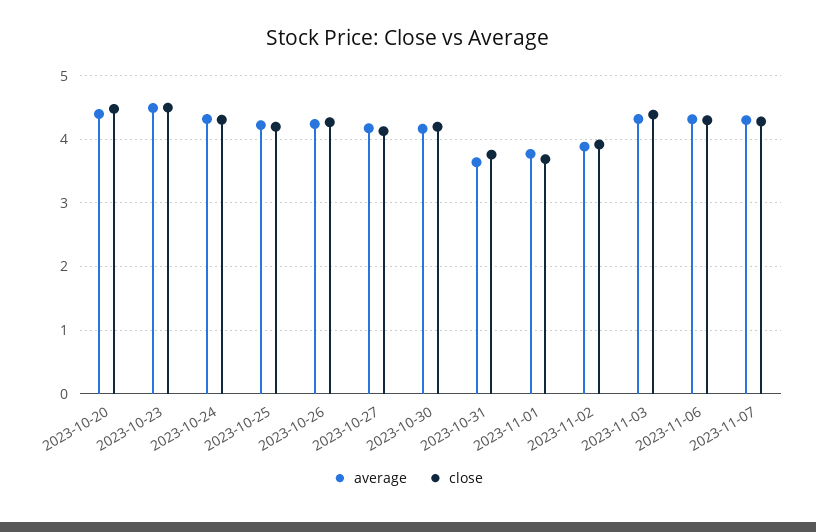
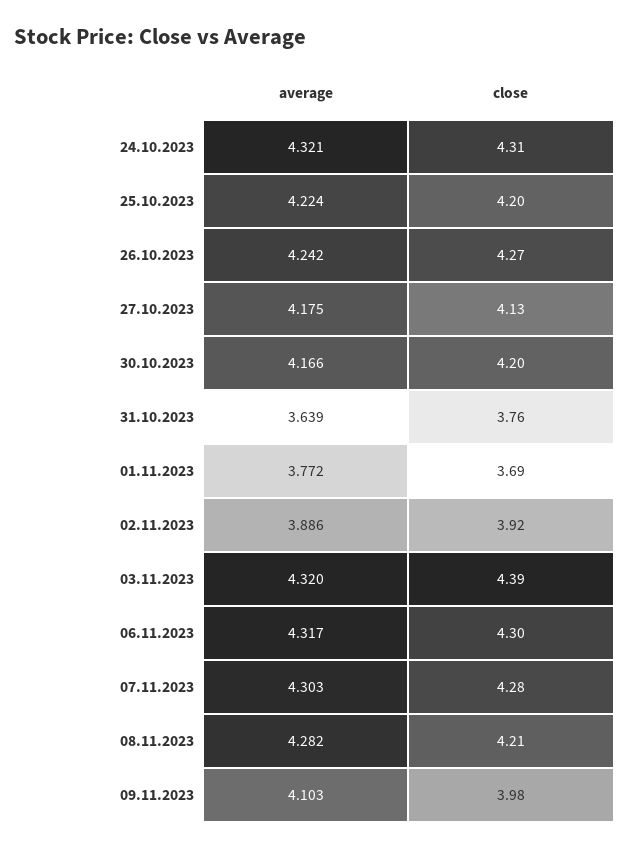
average, 2023-10-20: 4.4 -> none
close, 2023-10-20: 4.5 -> none
average, 2023-10-23: 4.5 -> none
close, 2023-10-23: 4.5 -> none
average, 08.11.2023: none -> 4.282
close, 08.11.2023: none -> 4.21
average, 09.11.2023: none -> 4.103
close, 09.11.2023: none -> 3.98

